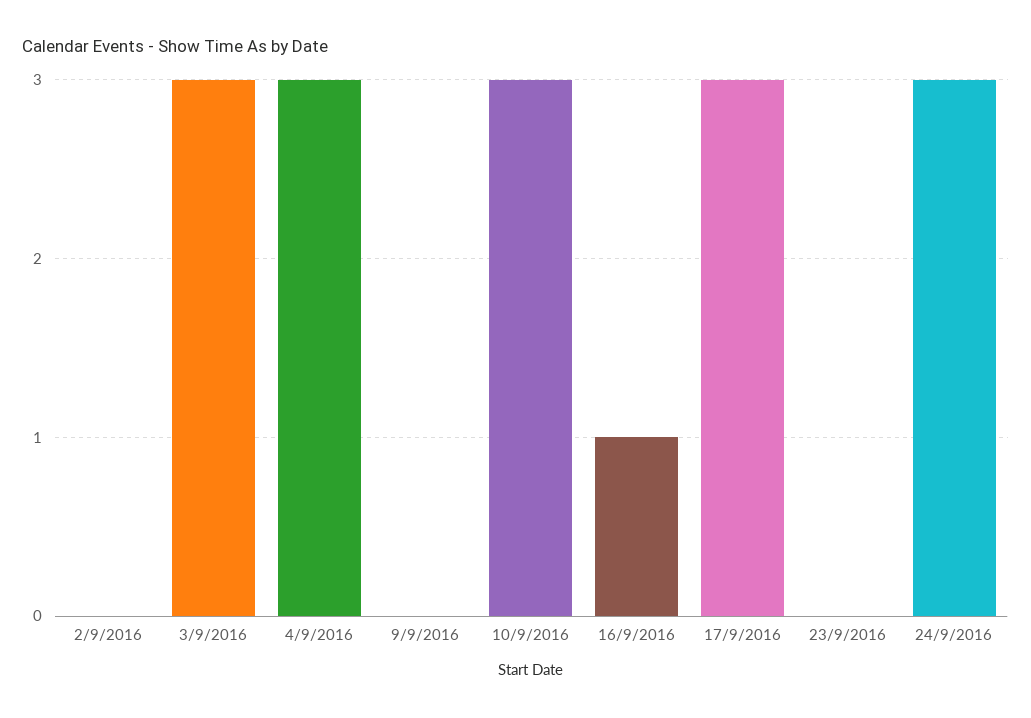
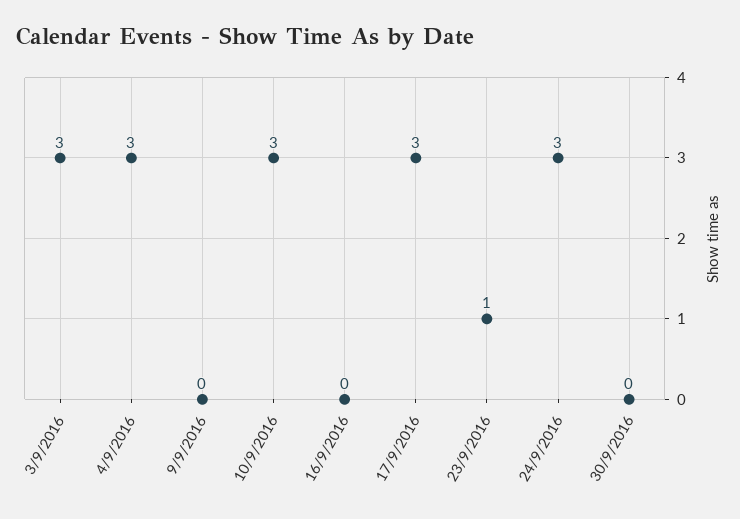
2/9/2016: 0 -> none
16/9/2016: 1 -> 0
23/9/2016: 0 -> 1
30/9/2016: none -> 0

